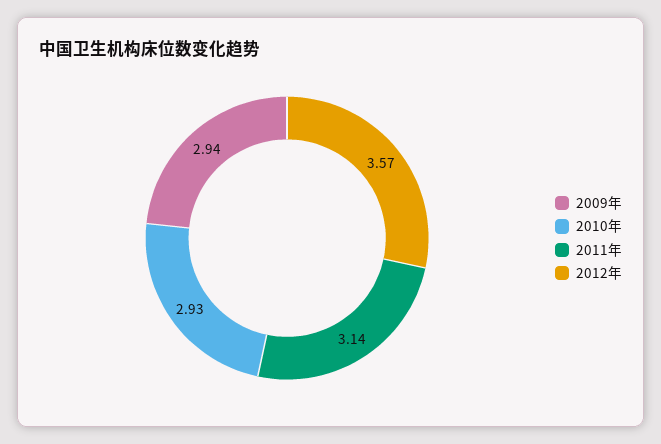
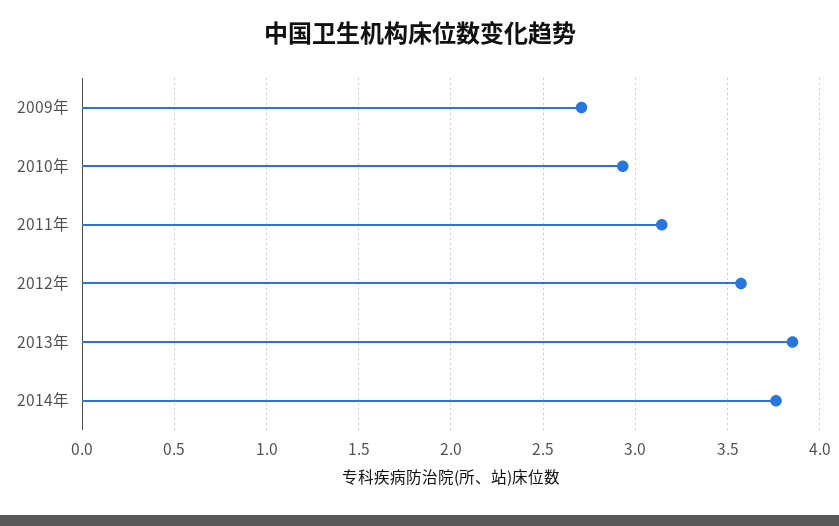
2009年: 2.94 -> 2.7
2013年: none -> 3.85
2014年: none -> 3.75

